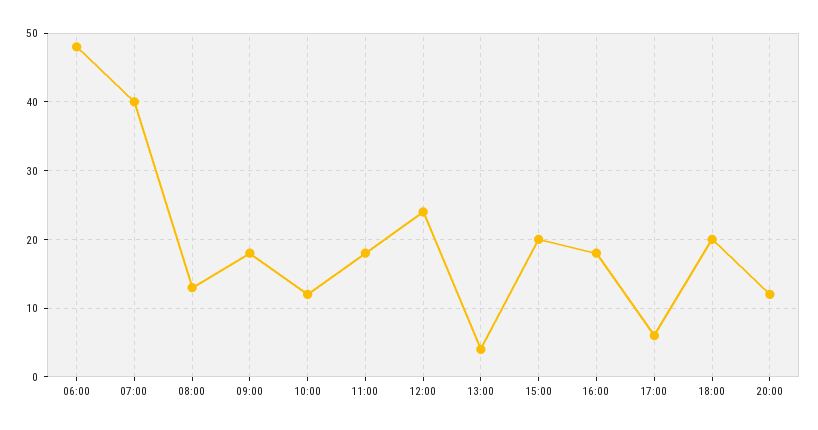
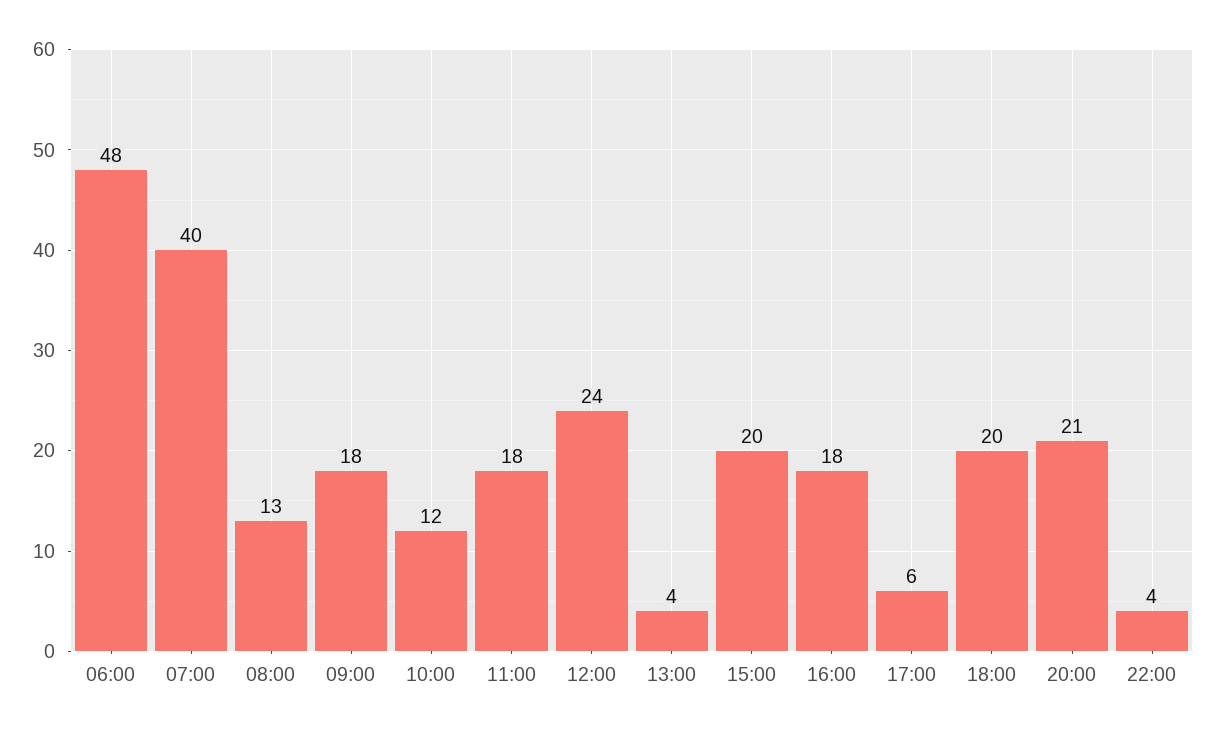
20:00: 12 -> 21
22:00: none -> 4

